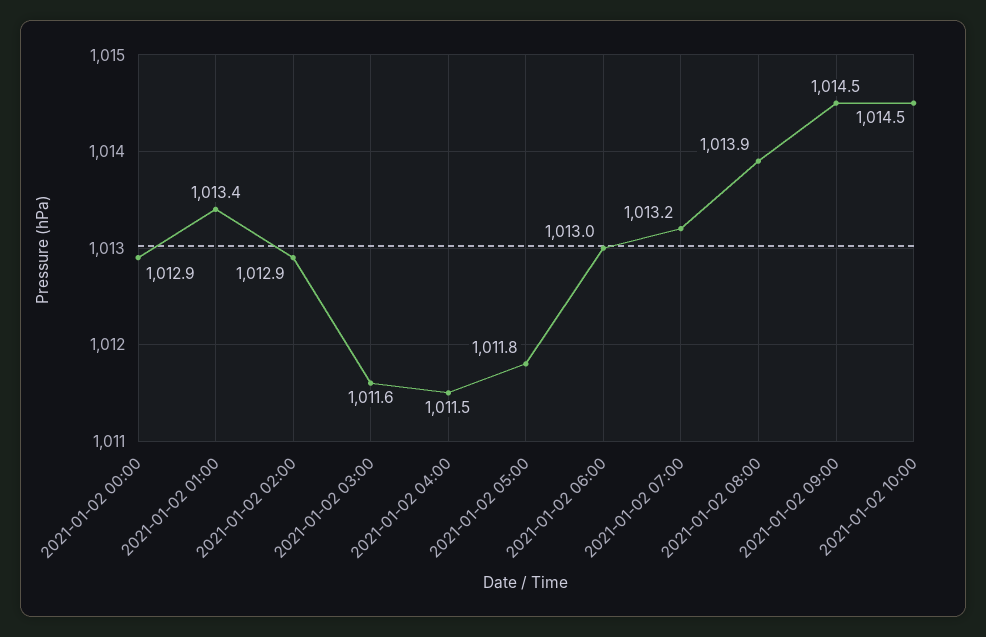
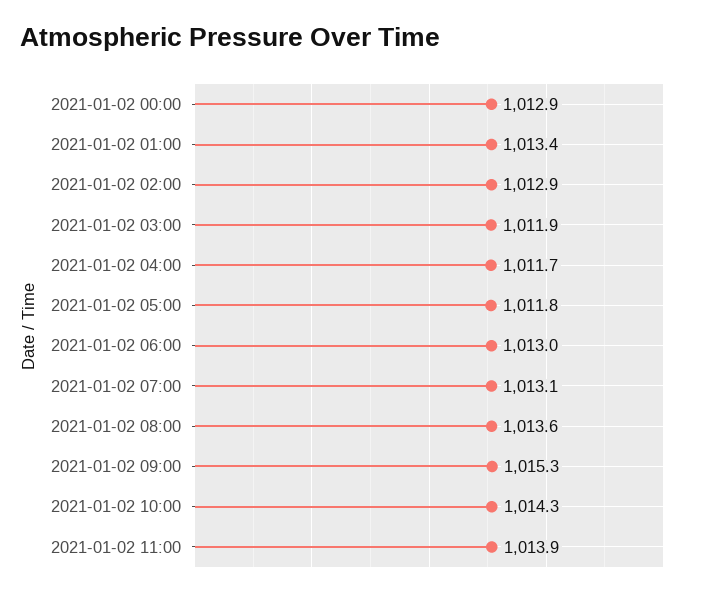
2021-01-02 03:00: 1011.6 -> 1011.9
2021-01-02 04:00: 1011.5 -> 1011.7
2021-01-02 07:00: 1013.2 -> 1013.1
2021-01-02 08:00: 1013.9 -> 1013.6
2021-01-02 09:00: 1014.5 -> 1015.3
2021-01-02 10:00: 1014.5 -> 1014.3
2021-01-02 11:00: none -> 1013.9

